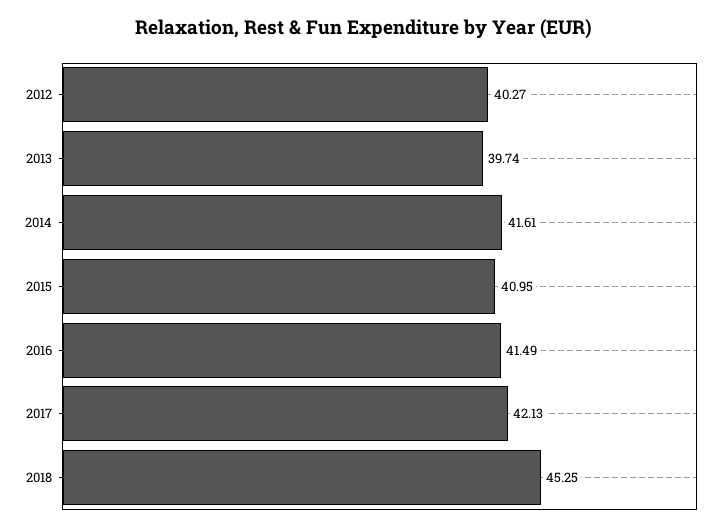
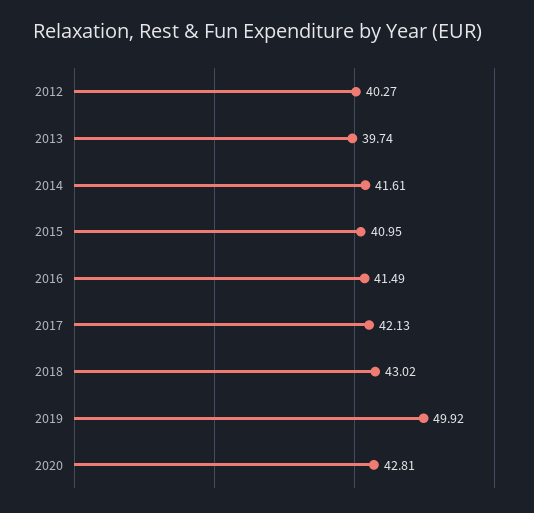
2018: 45.25 -> 43.02
2019: none -> 49.92
2020: none -> 42.81

